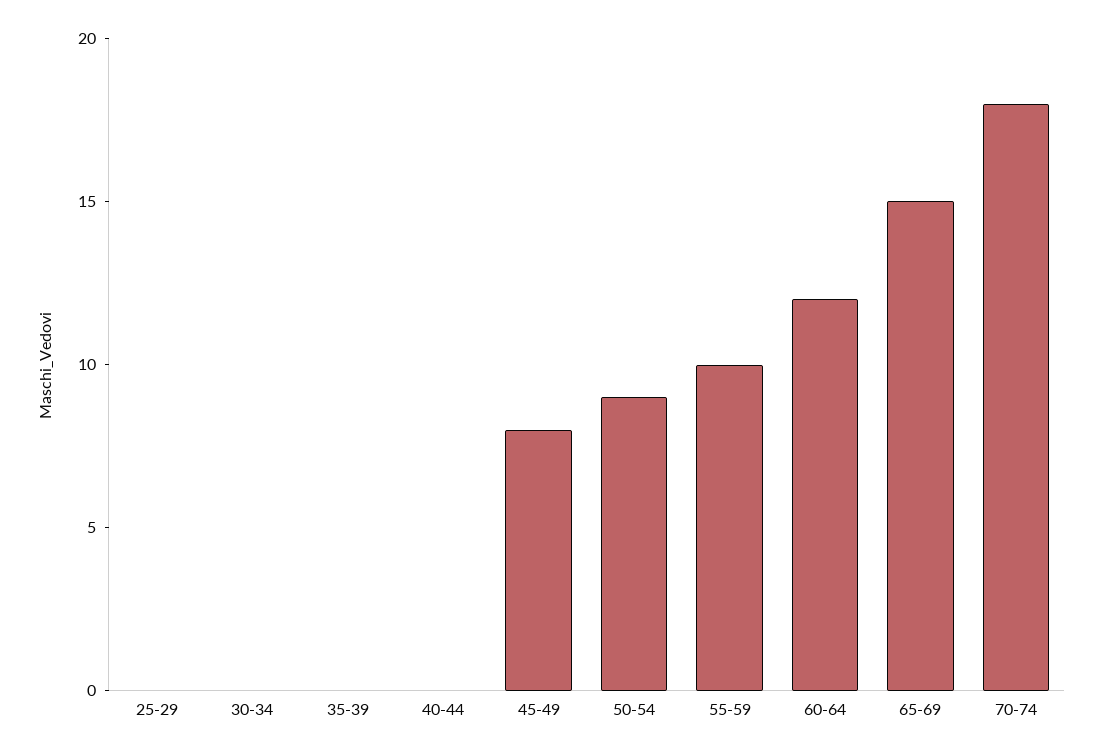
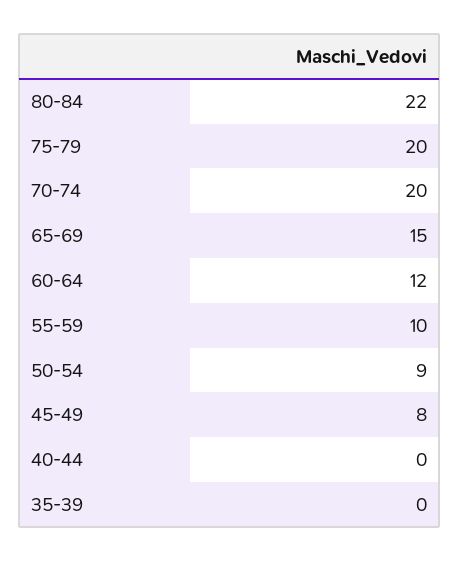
25-29: 0 -> none
30-34: 0 -> none
70-74: 18 -> 20
80-84: none -> 22
75-79: none -> 20

